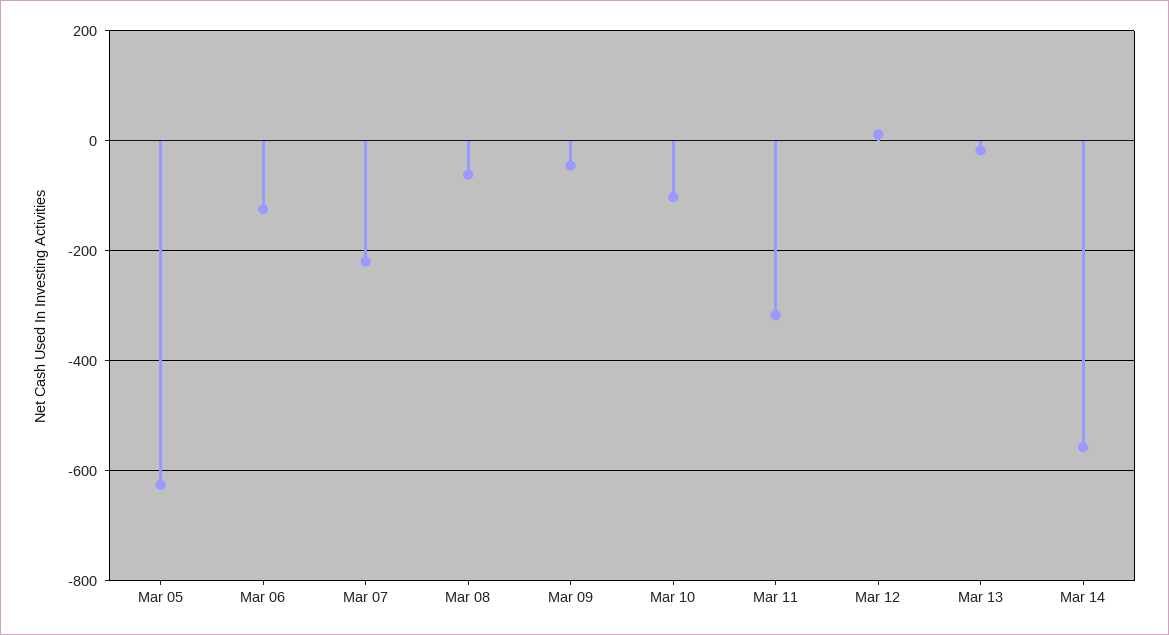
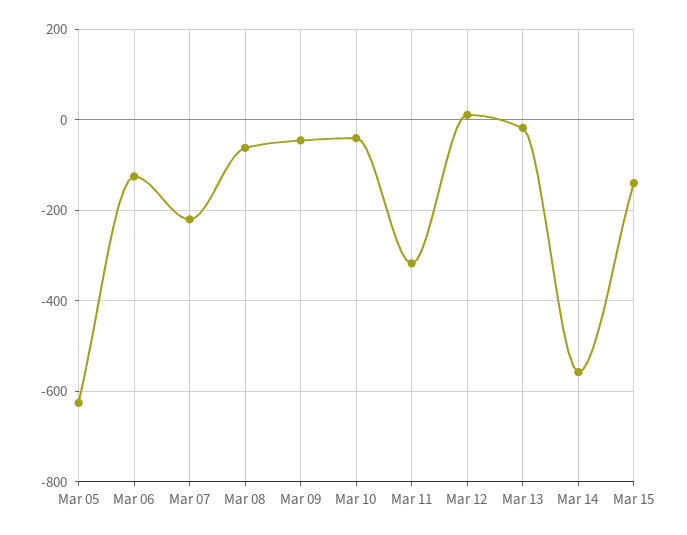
Mar 10: -100 -> -40
Mar 15: none -> -140

